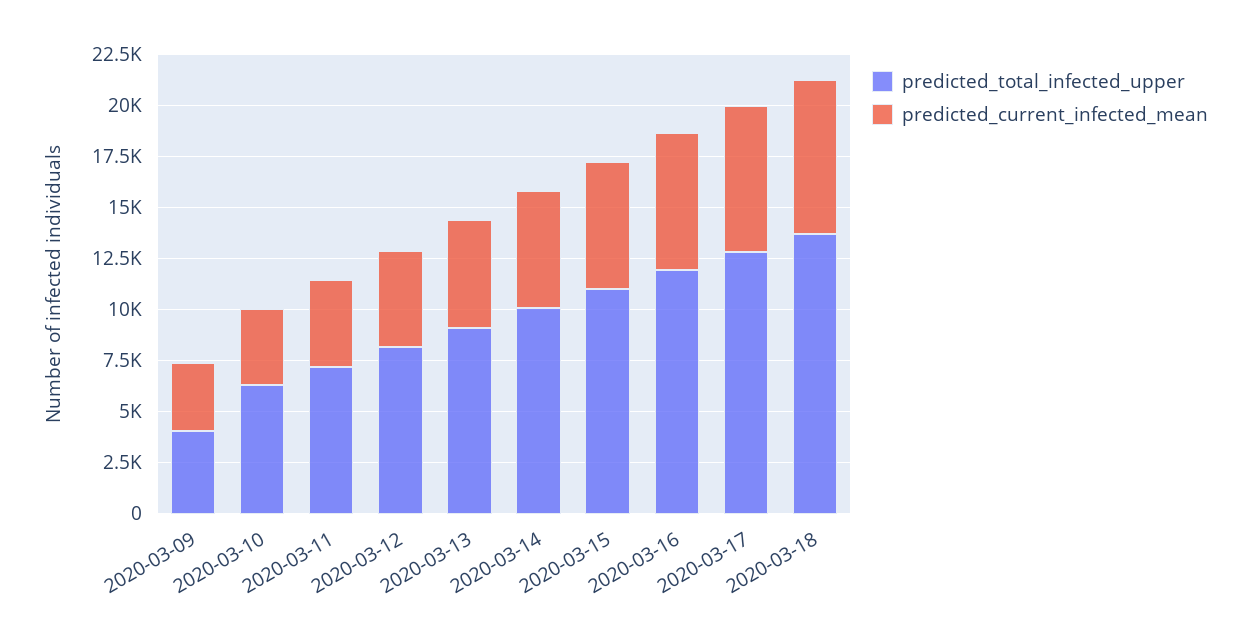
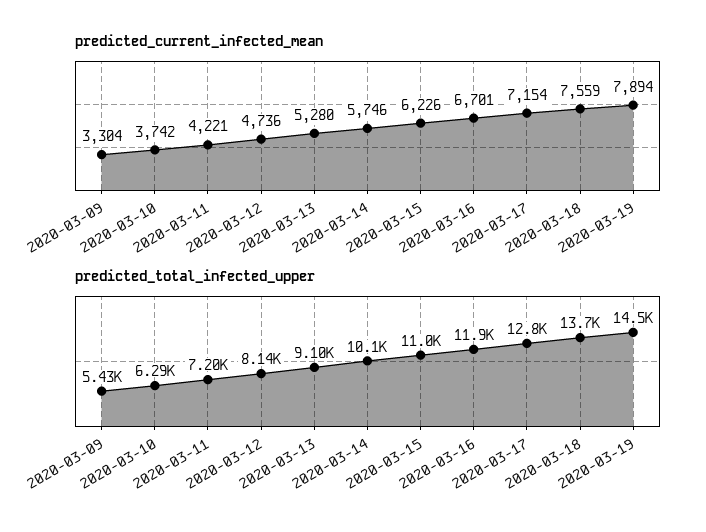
predicted_total_infected_upper, 2020-03-09: 4000 -> 5430
predicted_current_infected_mean, 2020-03-19: none -> 7894
predicted_total_infected_upper, 2020-03-19: none -> 14500

